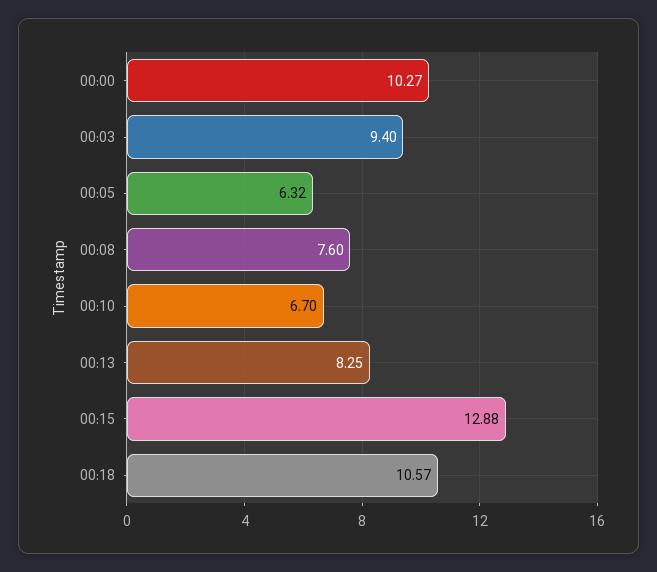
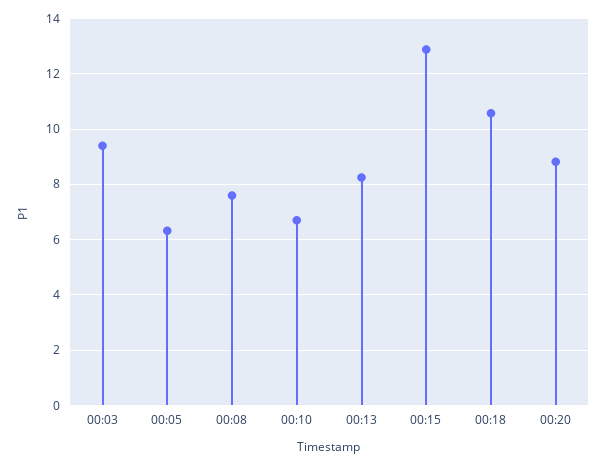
00:00: 10.27 -> none
00:20: none -> 8.75

